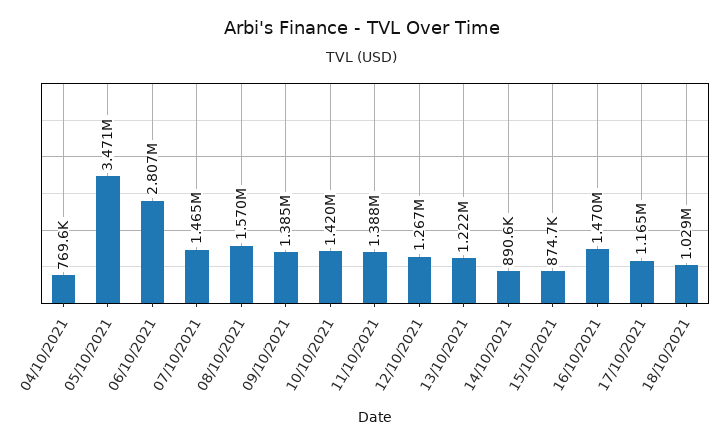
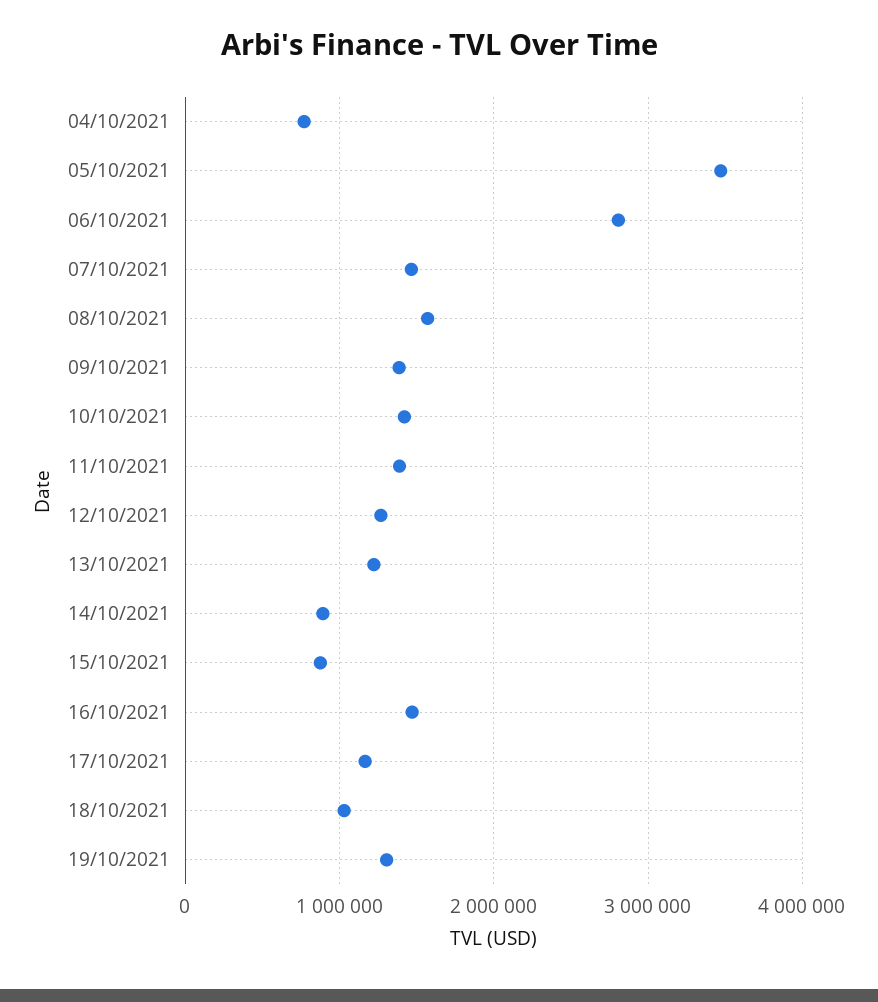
19/10/2021: none -> 1300000

